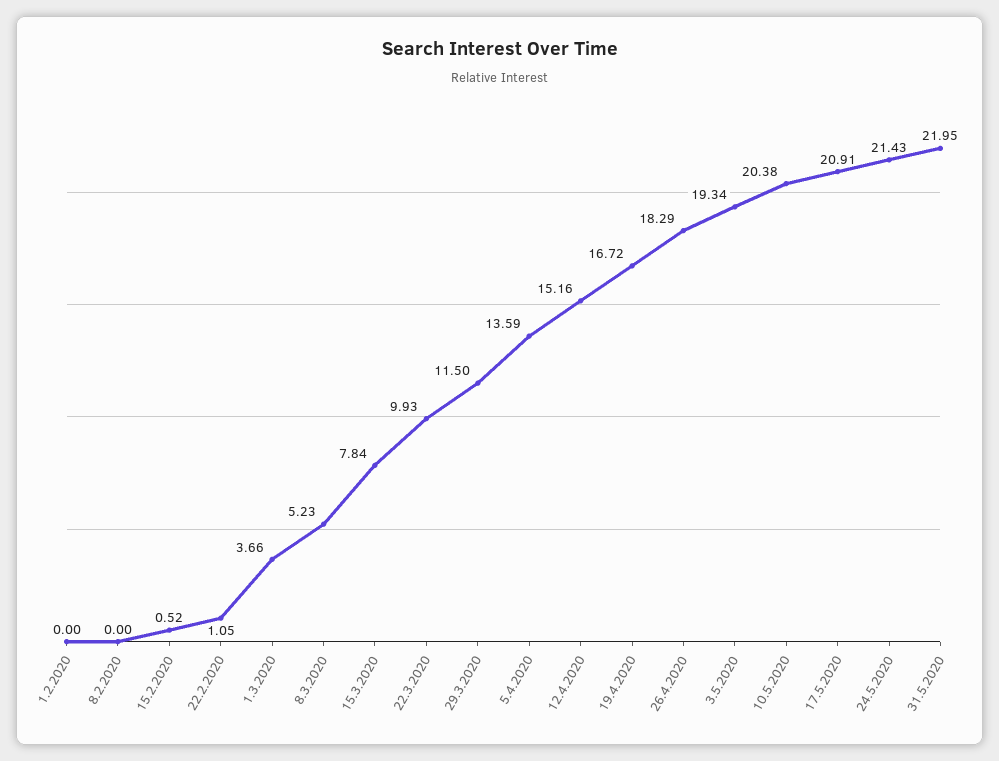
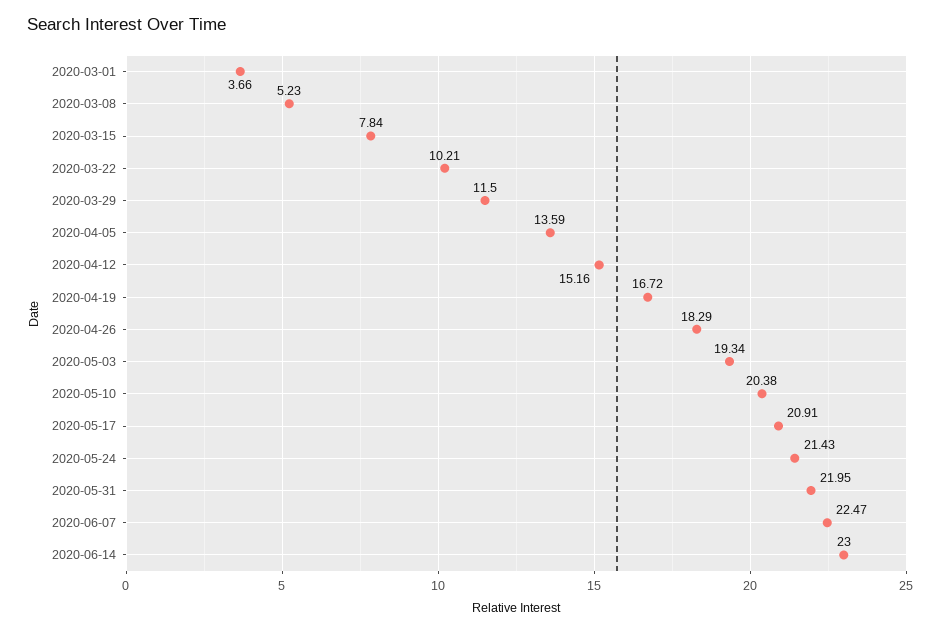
1.2.2020: 0 -> none
8.2.2020: 0 -> none
15.2.2020: 0.52 -> none
22.2.2020: 1.05 -> none
22.3.2020: 9.93 -> 10.21
2020-06-07: none -> 22.47
2020-06-14: none -> 23

